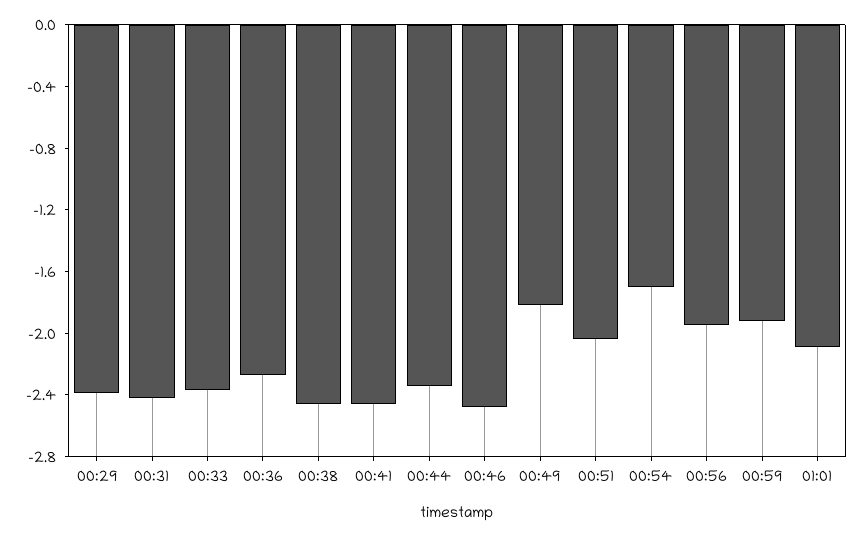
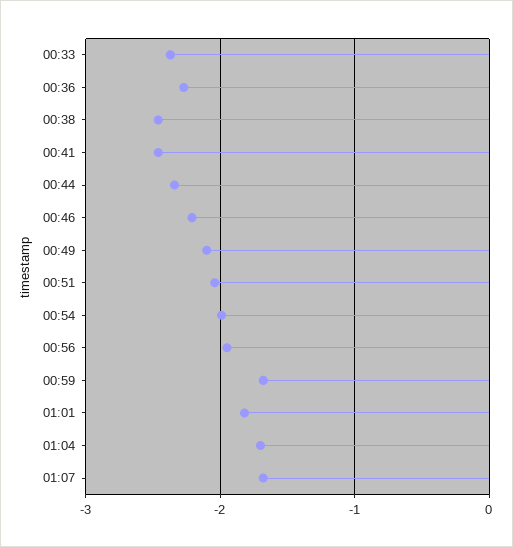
00:29: -2.4 -> none
00:31: -2.4 -> none
00:46: -2.5 -> -2.2
00:49: -1.8 -> -2.1
00:54: -1.7 -> -2
00:59: -1.9 -> -1.7
01:01: -2.1 -> -1.8
01:04: none -> -1.7
01:07: none -> -1.7

